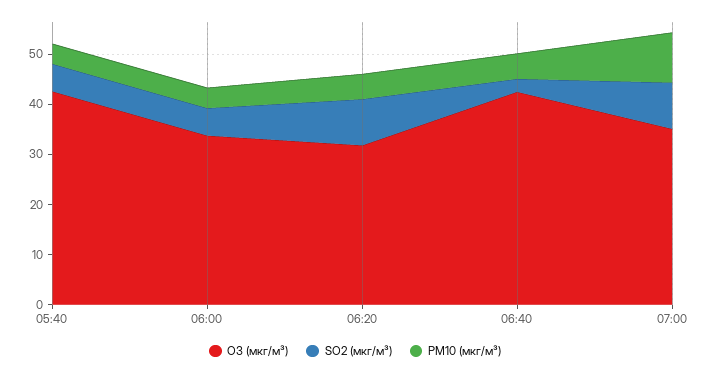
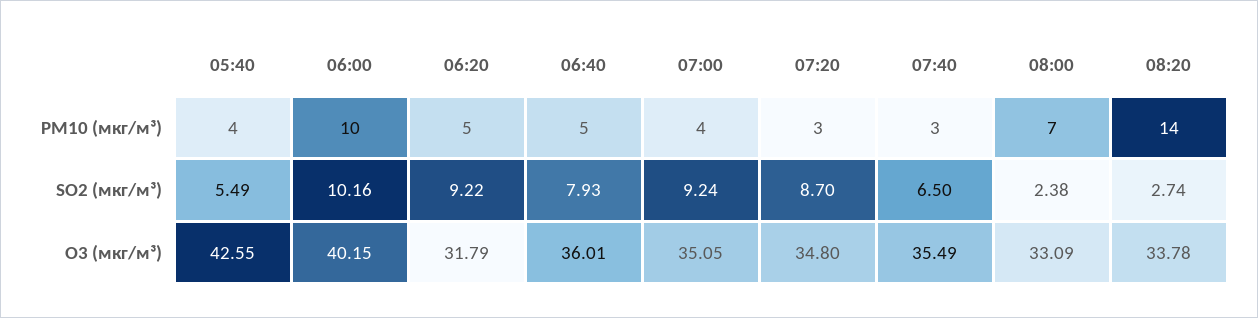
O3 (мкг/м³), 06:00: 34 -> 40.15
SO2 (мкг/м³), 06:00: 6 -> 10.16
PM10 (мкг/м³), 06:00: 4 -> 10
O3 (мкг/м³), 06:40: 42 -> 36.01
SO2 (мкг/м³), 06:40: 2 -> 7.93
PM10 (мкг/м³), 07:00: 10 -> 4
PM10 (мкг/м³), 07:20: none -> 3
PM10 (мкг/м³), 07:40: none -> 3
PM10 (мкг/м³), 08:00: none -> 7
PM10 (мкг/м³), 08:20: none -> 14
SO2 (мкг/м³), 07:20: none -> 8.7
SO2 (мкг/м³), 07:40: none -> 6.5
SO2 (мкг/м³), 08:00: none -> 2.38
SO2 (мкг/м³), 08:20: none -> 2.74
O3 (мкг/м³), 07:20: none -> 34.8
O3 (мкг/м³), 07:40: none -> 35.49
O3 (мкг/м³), 08:00: none -> 33.09
O3 (мкг/м³), 08:20: none -> 33.78

